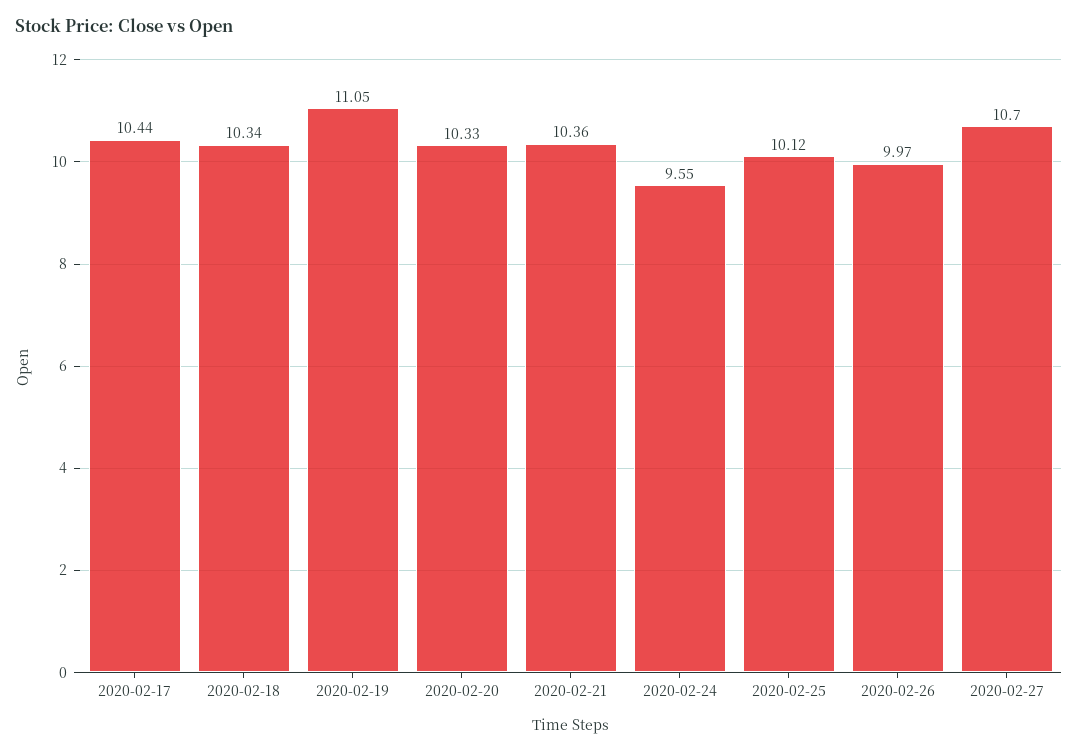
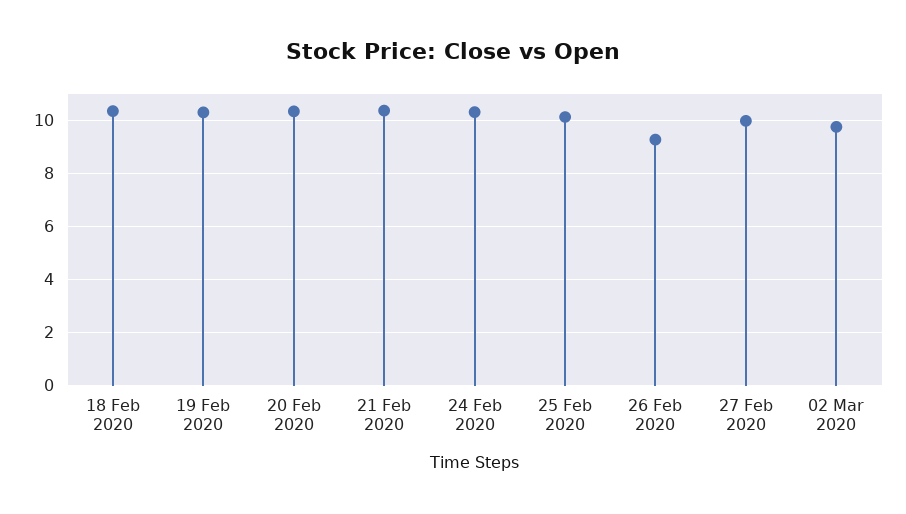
2020-02-17: 10.44 -> none
2020-02-19: 11.05 -> 10.25
2020-02-24: 9.55 -> 10.25
2020-02-26: 9.97 -> 9.25
2020-02-27: 10.7 -> 10
02 Mar 2020: none -> 9.75

